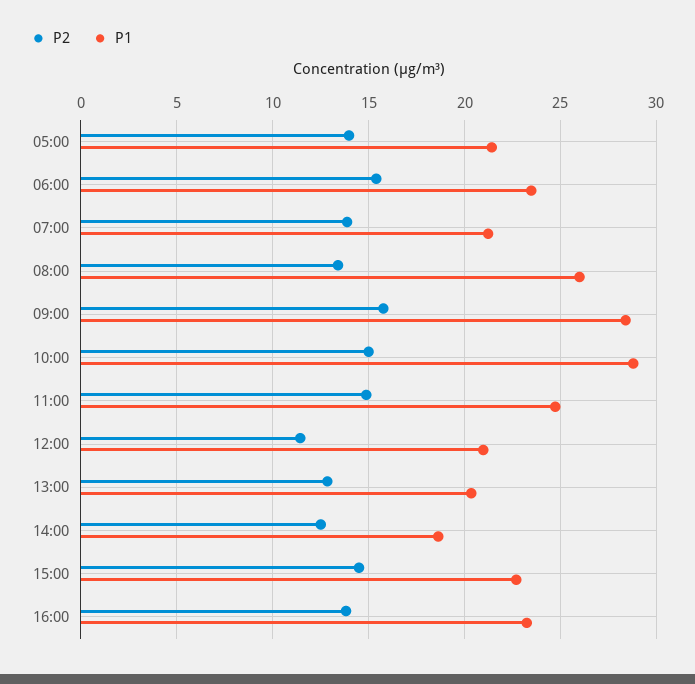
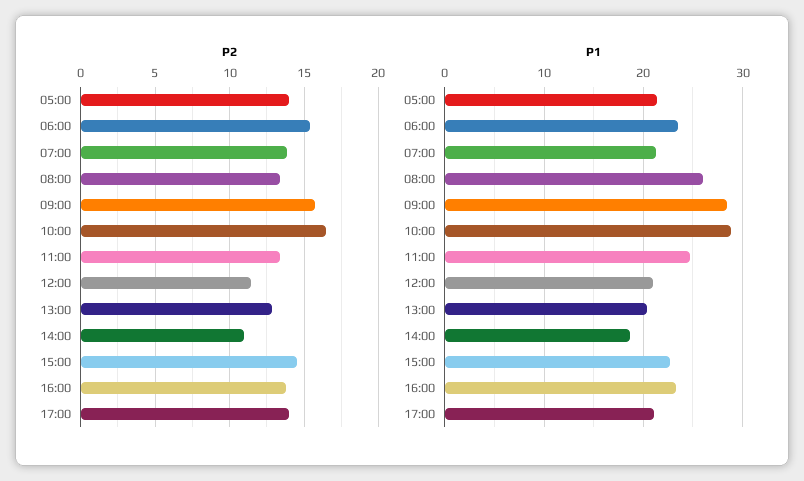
P2, 10:00: 15 -> 16.5
P2, 11:00: 15 -> 13.5
P2, 14:00: 12.5 -> 11
P2, 17:00: none -> 14
P1, 17:00: none -> 21

